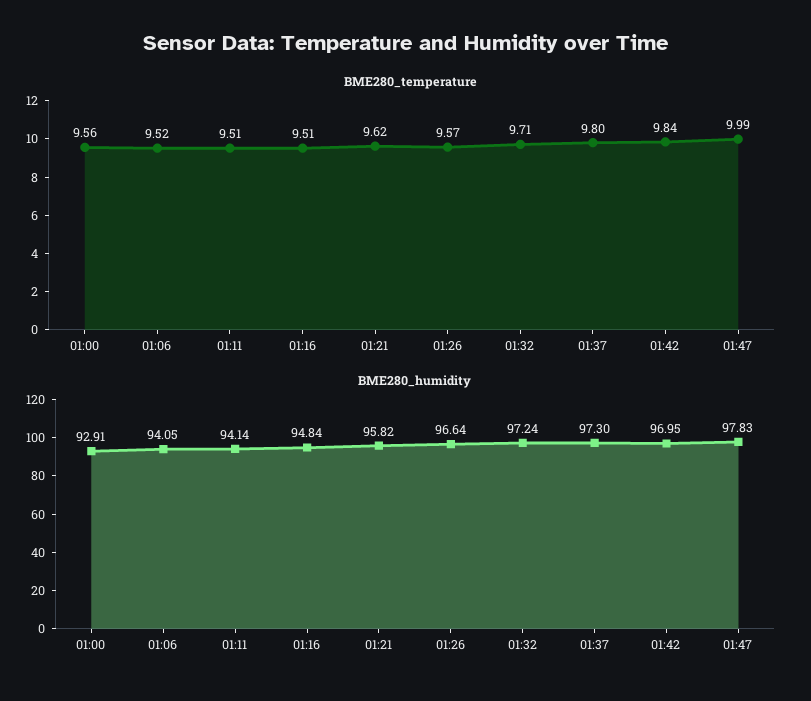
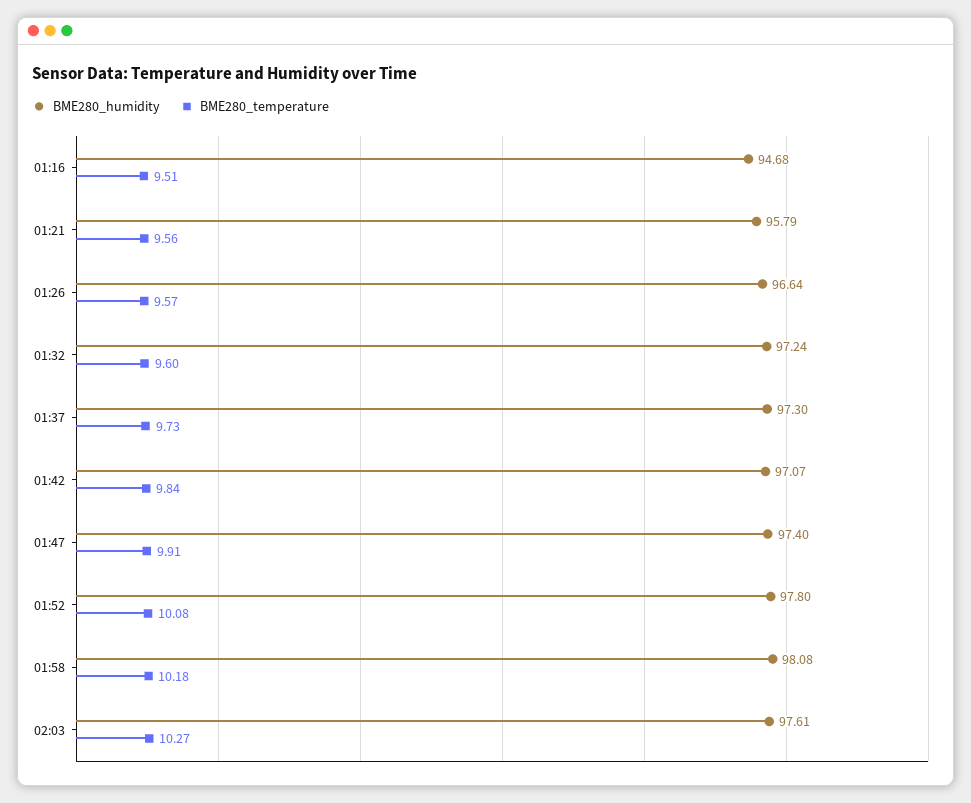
BME280_temperature, 01:00: 9.56 -> none
BME280_temperature, 01:06: 9.52 -> none
BME280_temperature, 01:11: 9.51 -> none
BME280_temperature, 01:21: 9.62 -> 9.56
BME280_temperature, 01:32: 9.71 -> 9.6
BME280_temperature, 01:37: 9.8 -> 9.73
BME280_temperature, 01:47: 9.99 -> 9.91
BME280_humidity, 01:00: 92.91 -> none
BME280_humidity, 01:06: 94.05 -> none
BME280_humidity, 01:11: 94.14 -> none
BME280_humidity, 01:16: 94.84 -> 94.68
BME280_humidity, 01:21: 95.82 -> 95.79
BME280_humidity, 01:42: 96.95 -> 97.07
BME280_humidity, 01:47: 97.83 -> 97.4
BME280_humidity, 01:52: none -> 97.8
BME280_temperature, 01:52: none -> 10.08
BME280_humidity, 01:58: none -> 98.08
BME280_temperature, 01:58: none -> 10.18
BME280_humidity, 02:03: none -> 97.61
BME280_temperature, 02:03: none -> 10.27

